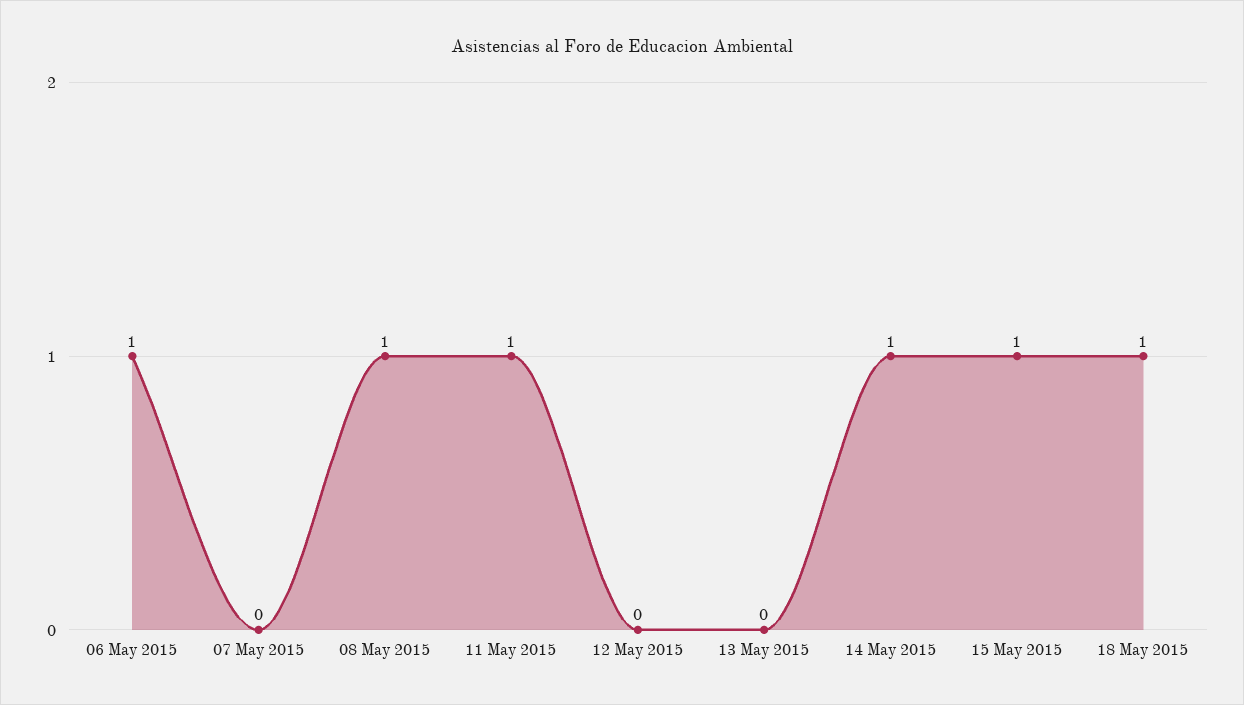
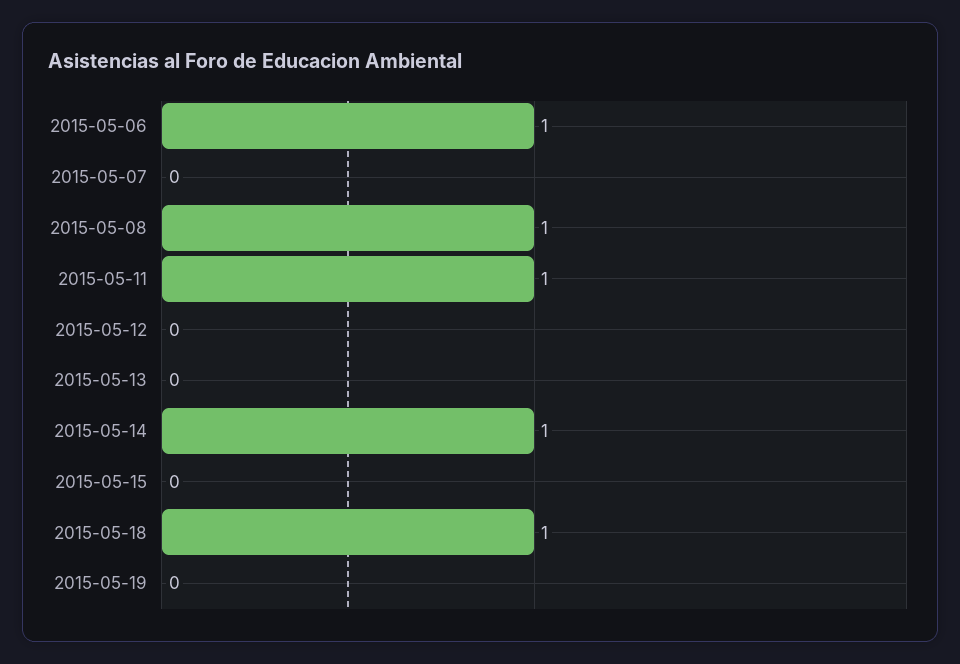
15 May 2015: 1 -> 0
2015-05-19: none -> 0

